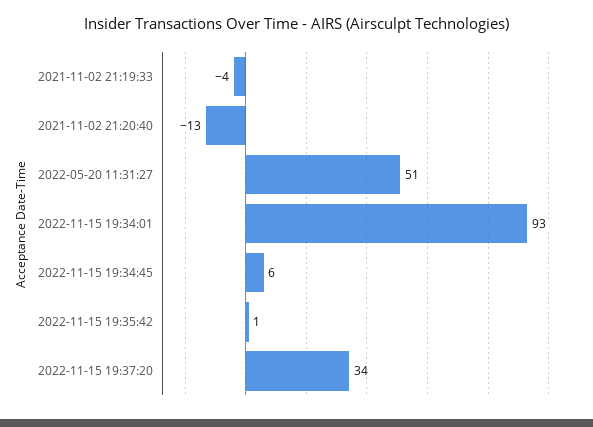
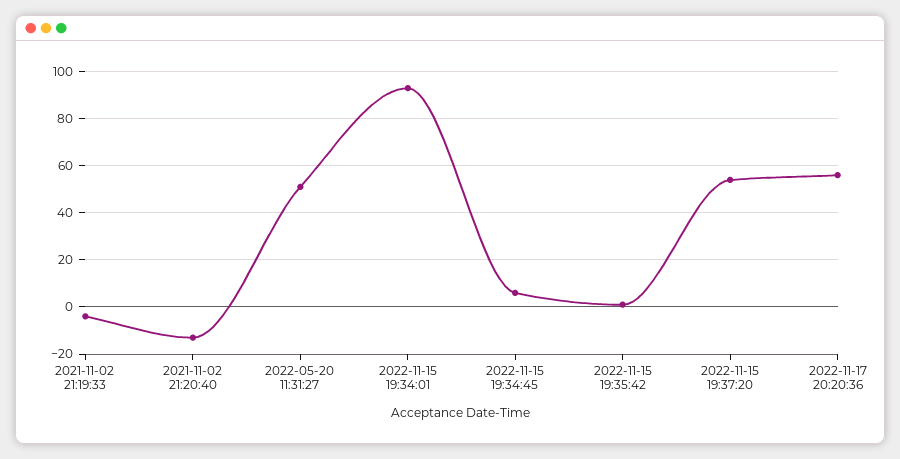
2022-11-15 19:37:20: 34 -> 55
2022-11-17 20:20:36: none -> 55

